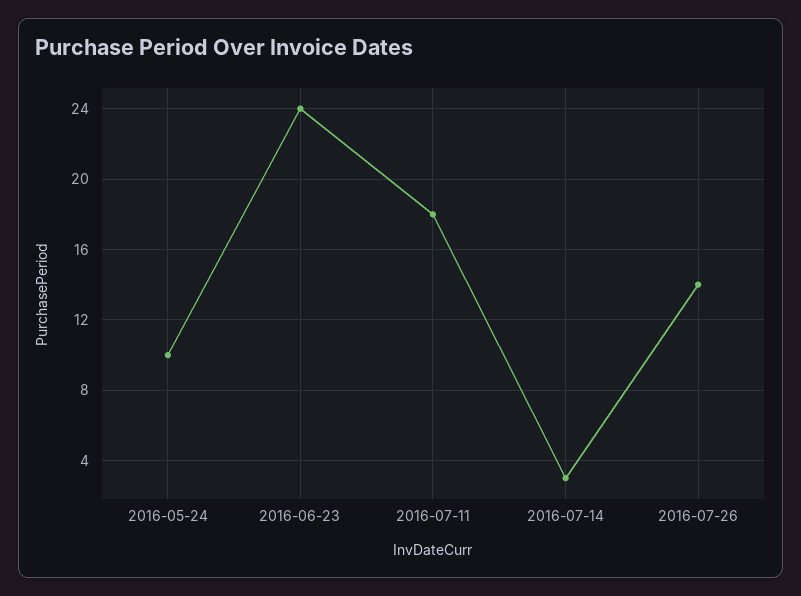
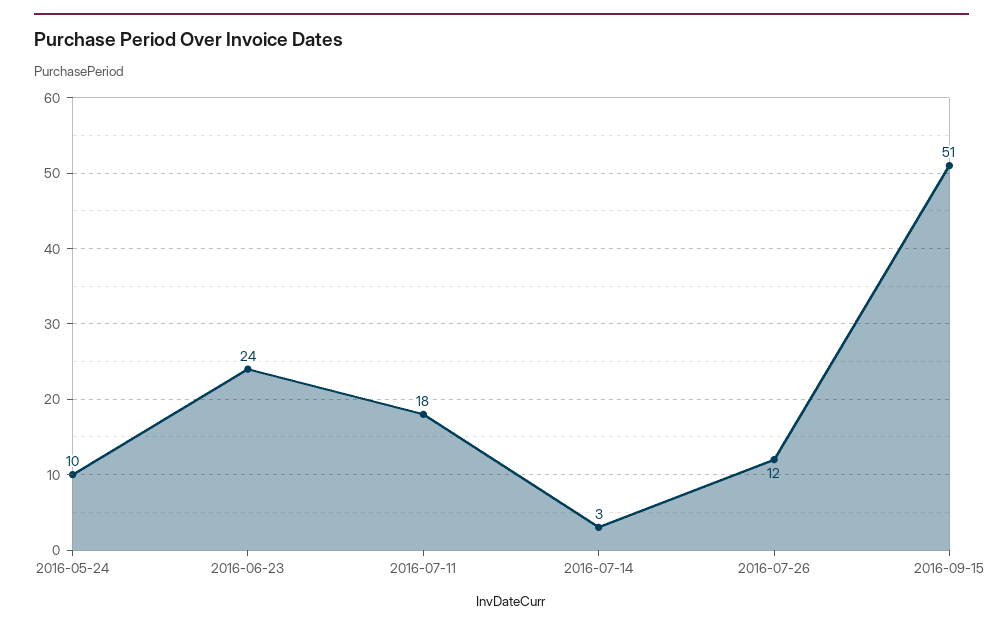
2016-07-26: 14 -> 12
2016-09-15: none -> 51

